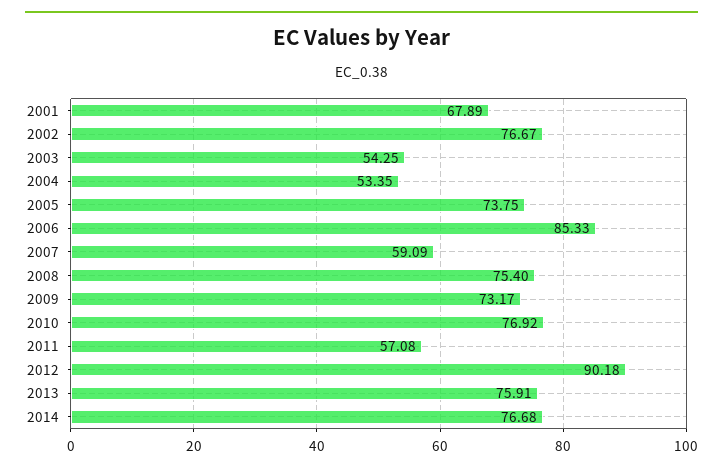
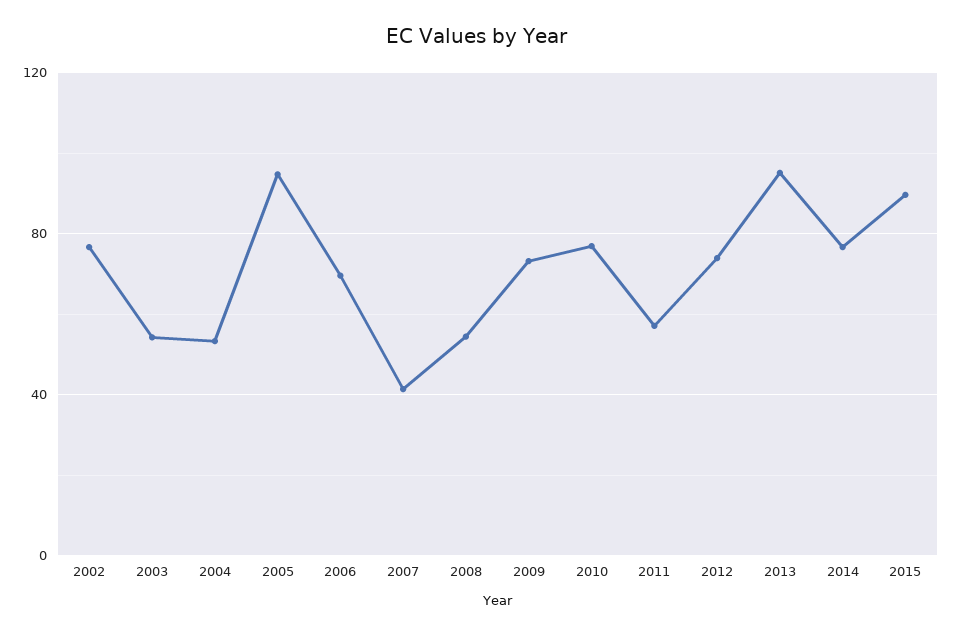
2001: 67.89 -> none
2005: 73.75 -> 95
2006: 85.33 -> 70
2007: 59.09 -> 40
2008: 75.4 -> 55
2012: 90.18 -> 75
2013: 75.91 -> 95
2015: none -> 90

